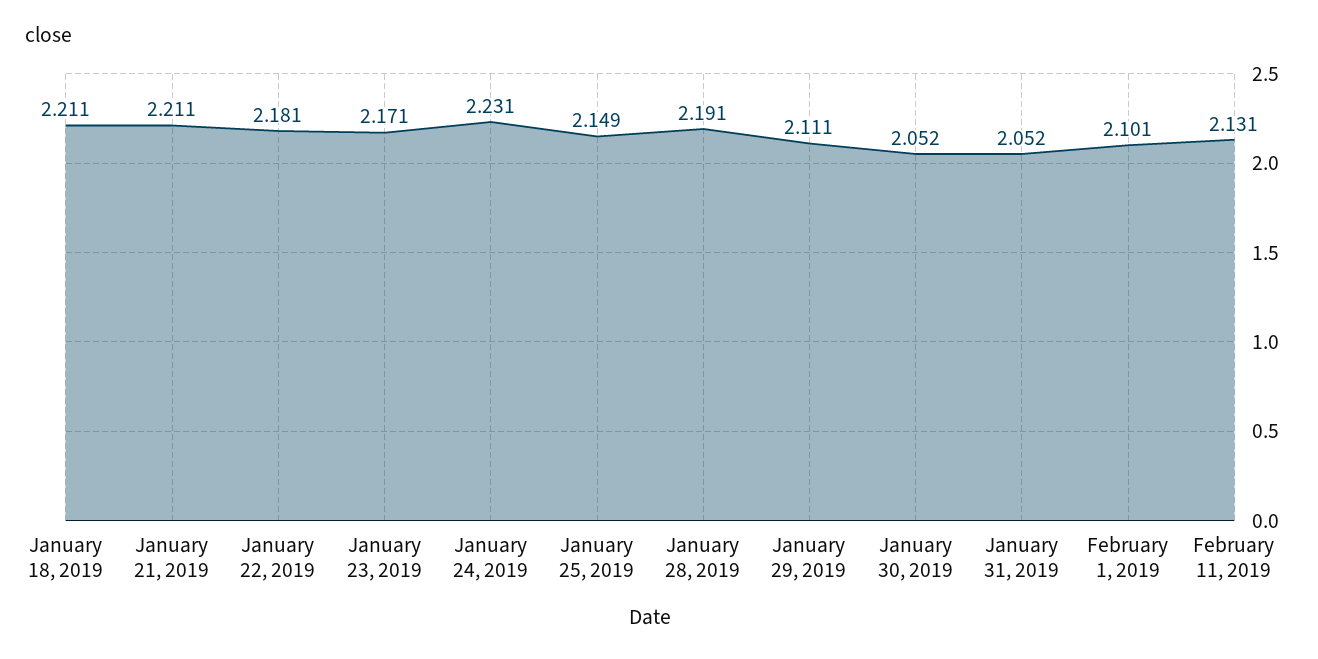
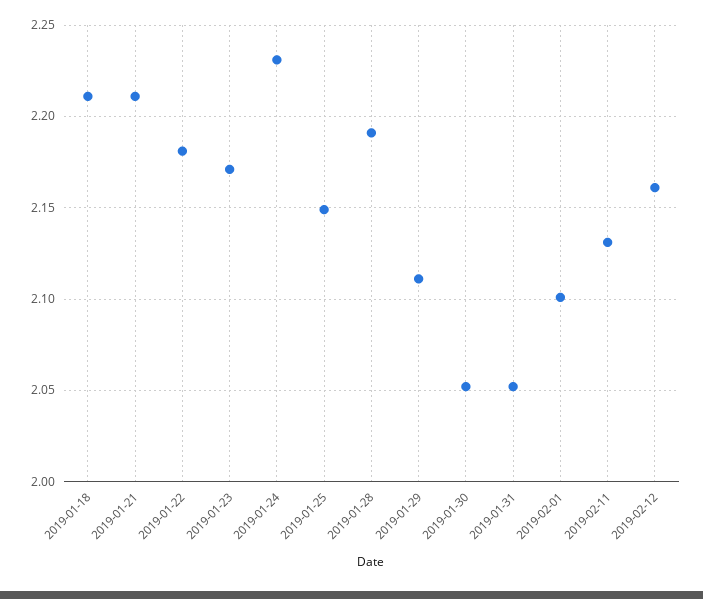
2019-02-12: none -> 2.16

